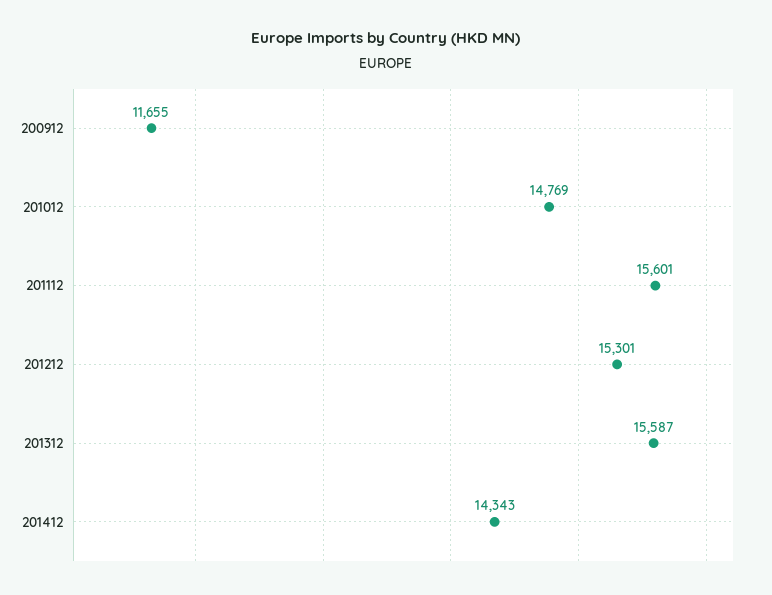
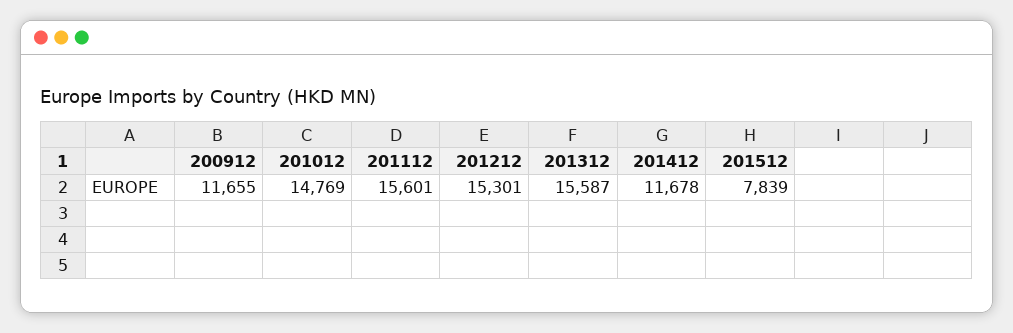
201412: 14343 -> 11678
201512: none -> 7839

